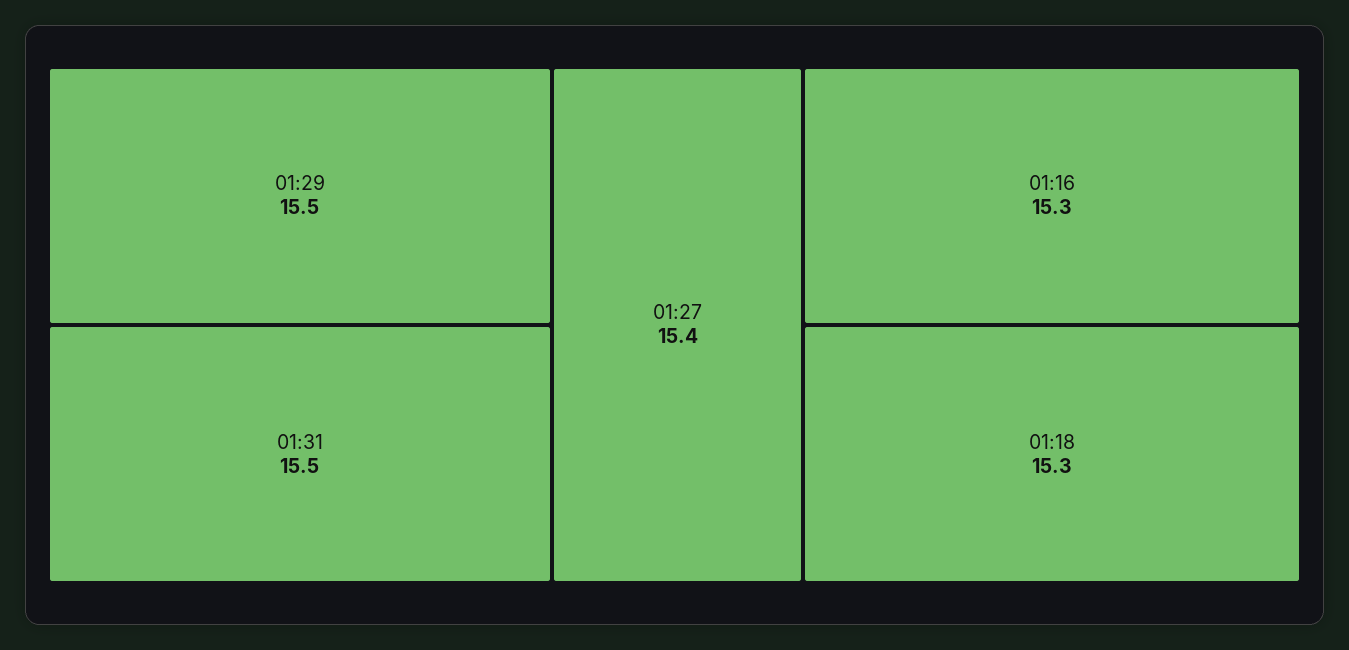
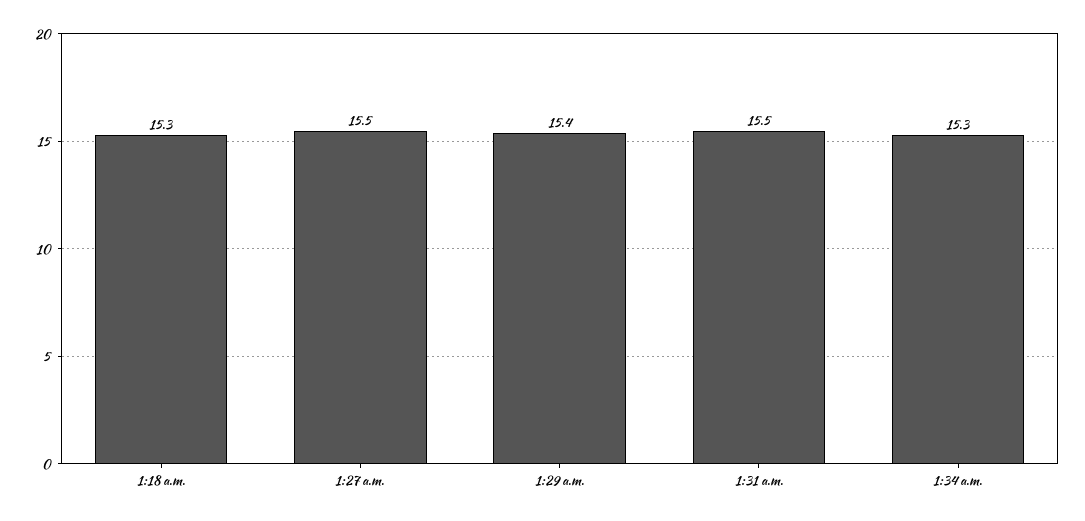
01:29: 15.5 -> 15.4
01:27: 15.4 -> 15.5
01:16: 15.3 -> none
1:34 a.m.: none -> 15.3

